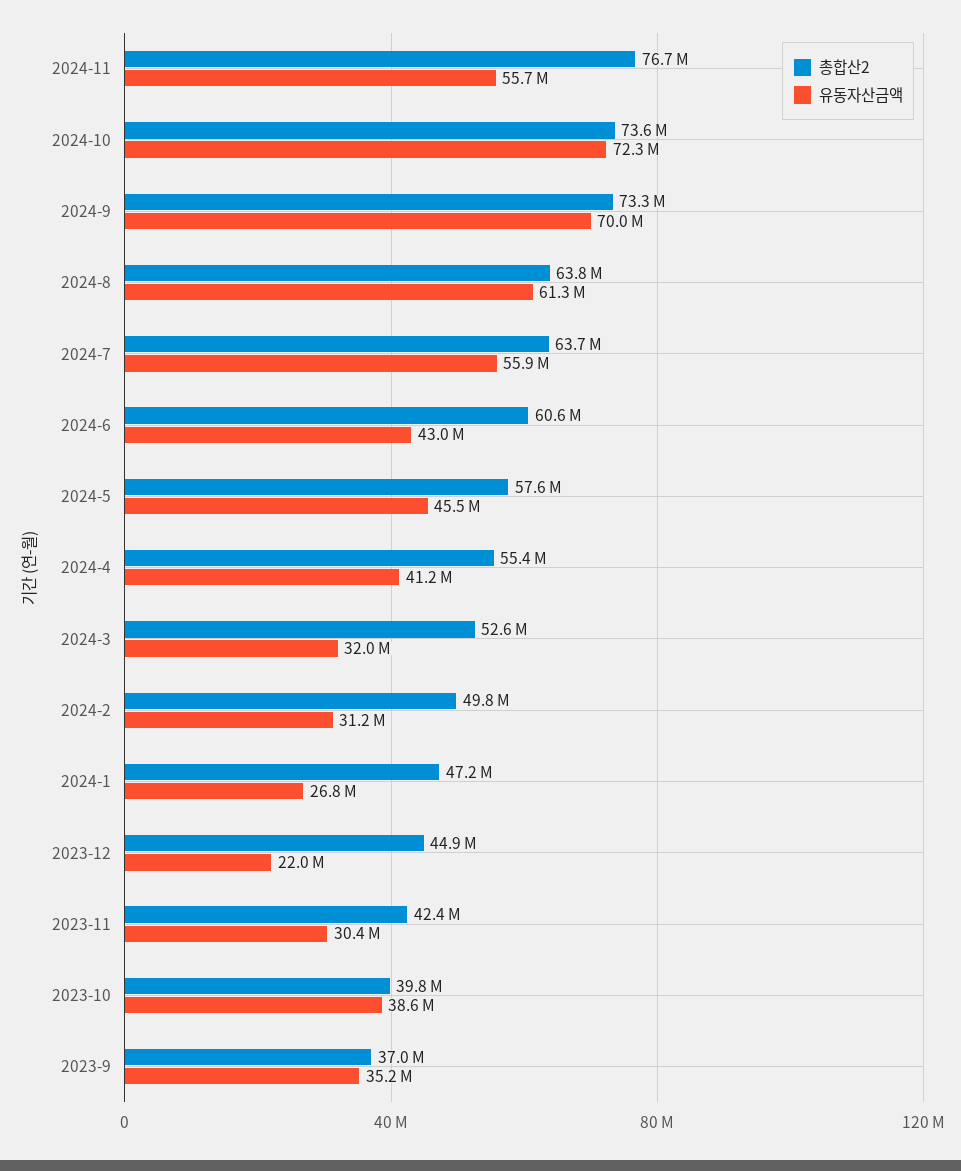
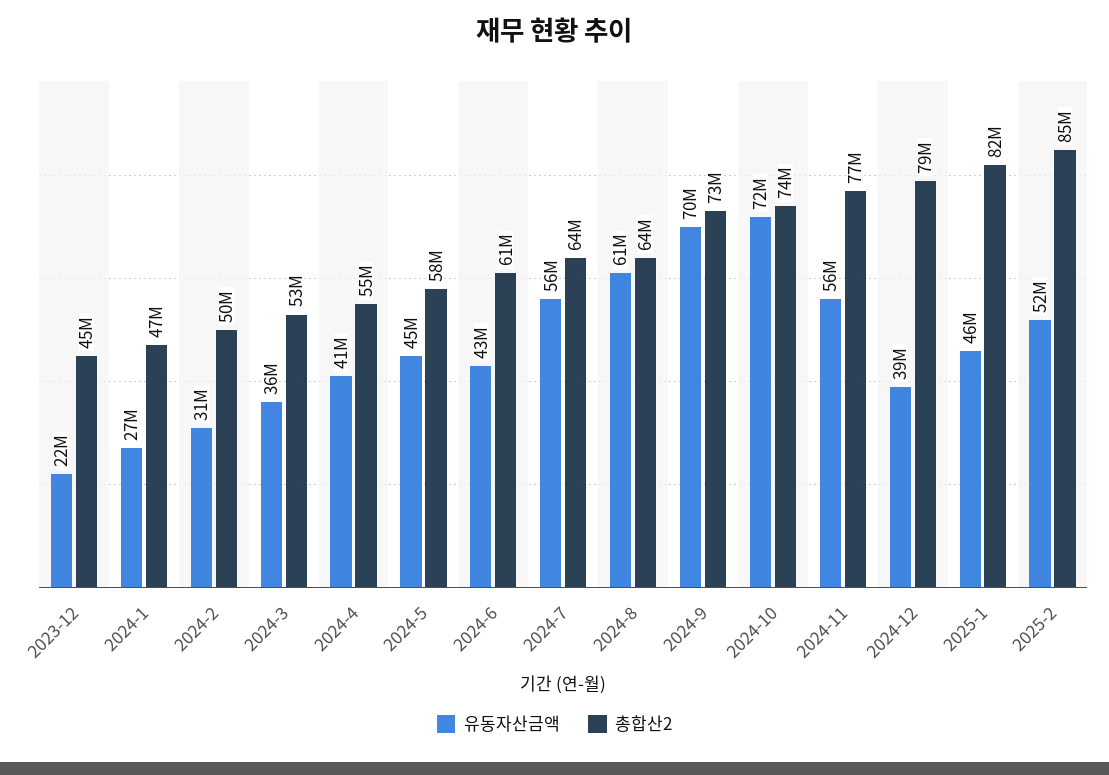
유동자산금액, 2024-3: 32000000 -> 36000000
총합산2, 2023-11: 42400000 -> none
유동자산금액, 2023-11: 30400000 -> none
총합산2, 2023-10: 39800000 -> none
유동자산금액, 2023-10: 38600000 -> none
총합산2, 2023-9: 37000000 -> none
유동자산금액, 2023-9: 35200000 -> none
유동자산금액, 2024-12: none -> 39000000
총합산2, 2024-12: none -> 79000000
유동자산금액, 2025-1: none -> 46000000
총합산2, 2025-1: none -> 82000000
유동자산금액, 2025-2: none -> 52000000
총합산2, 2025-2: none -> 85000000

